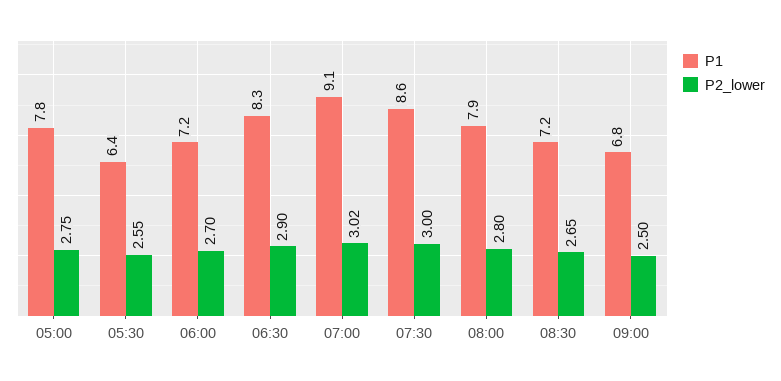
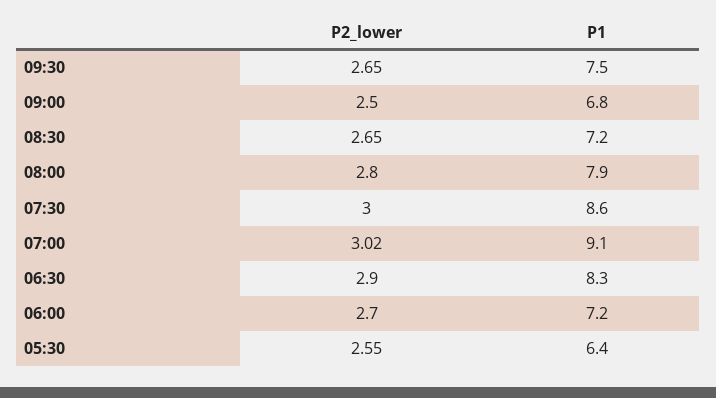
P1, 05:00: 7.8 -> none
P2_lower, 05:00: 2.75 -> none
P2_lower, 09:30: none -> 2.65
P1, 09:30: none -> 7.5

